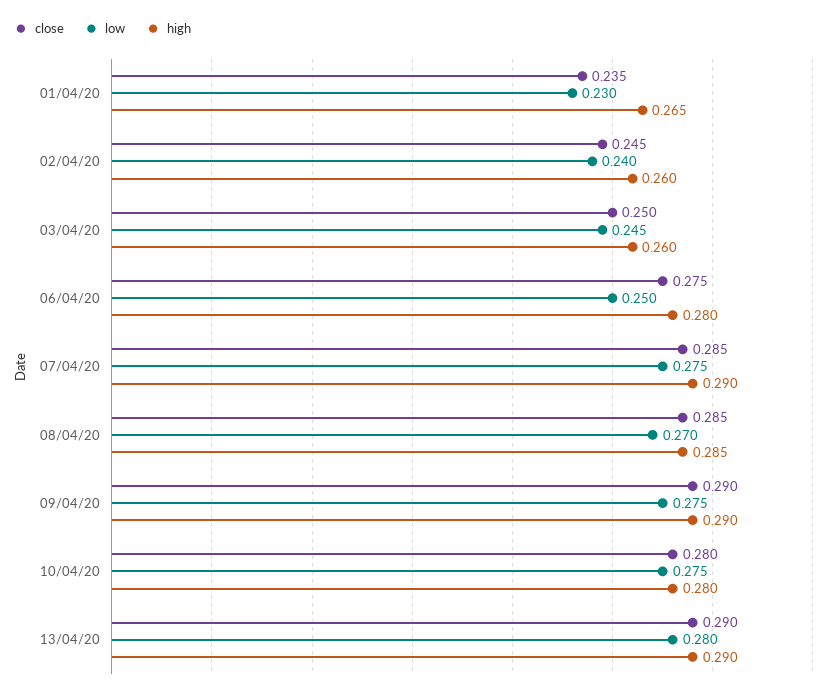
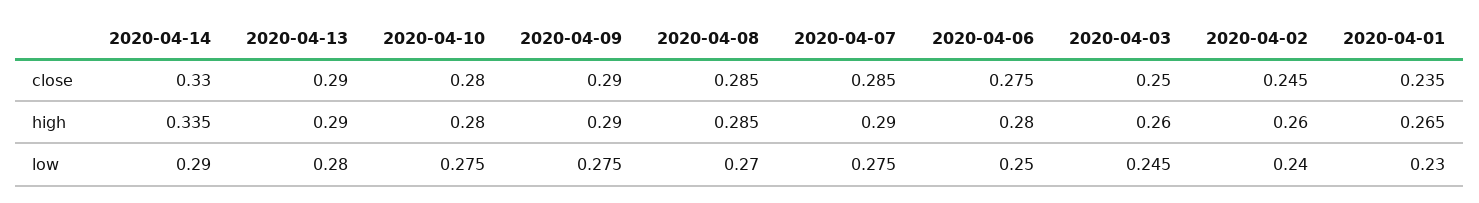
close, 2020-04-14: none -> 0.33
high, 2020-04-14: none -> 0.335
low, 2020-04-14: none -> 0.29

